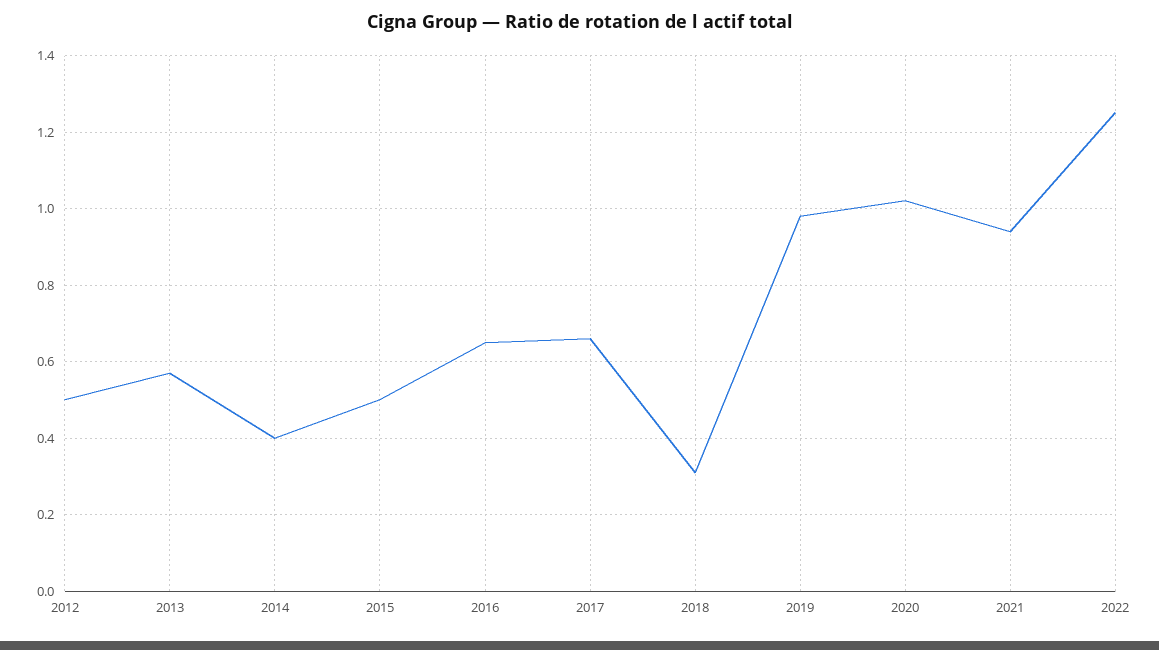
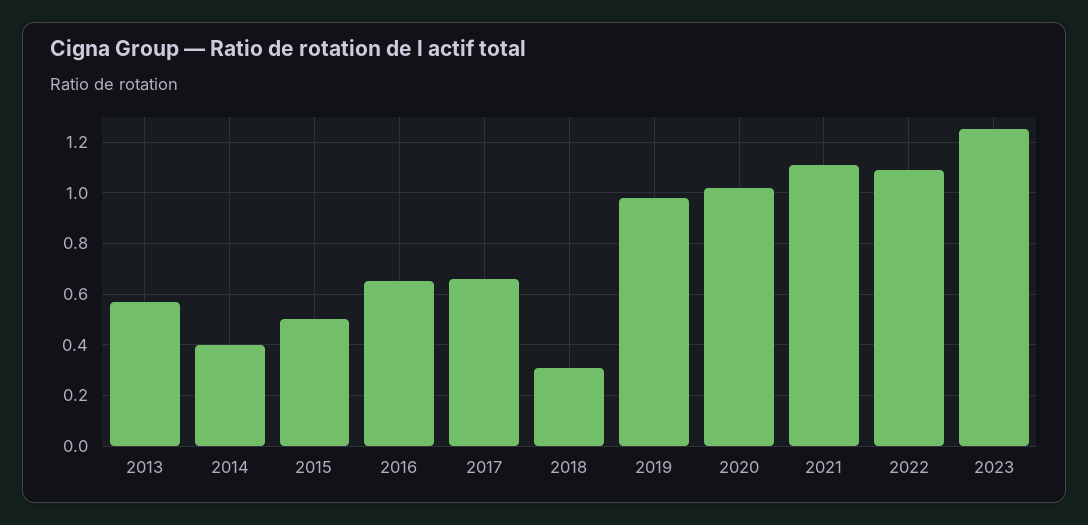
2012: 0.5 -> none
2021: 0.95 -> 1.1
2022: 1.25 -> 1.1
2023: none -> 1.25

